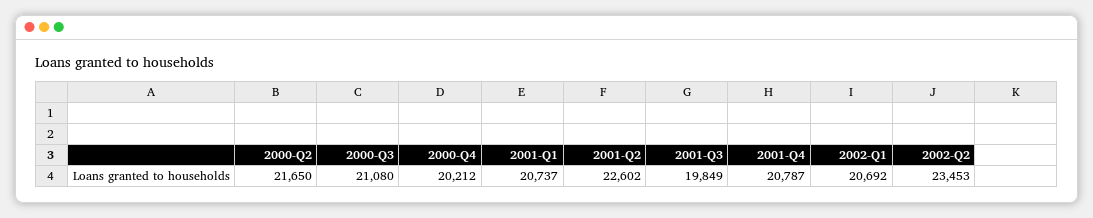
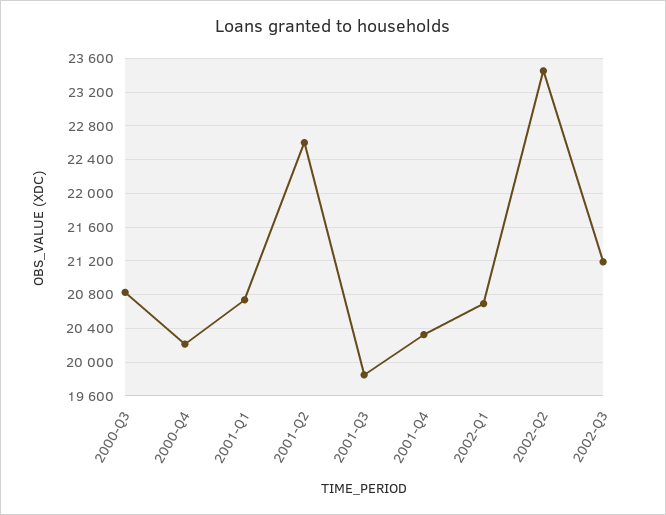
2000-Q2: 21650 -> none
2000-Q3: 21080 -> 20800
2001-Q4: 20787 -> 20300
2002-Q3: none -> 21200

